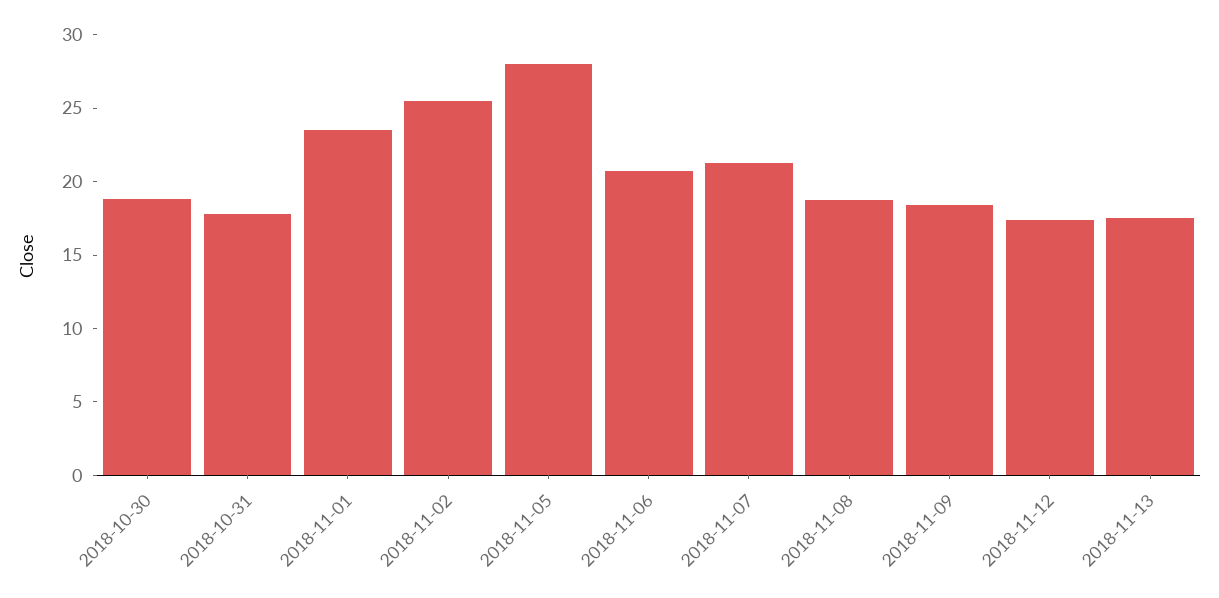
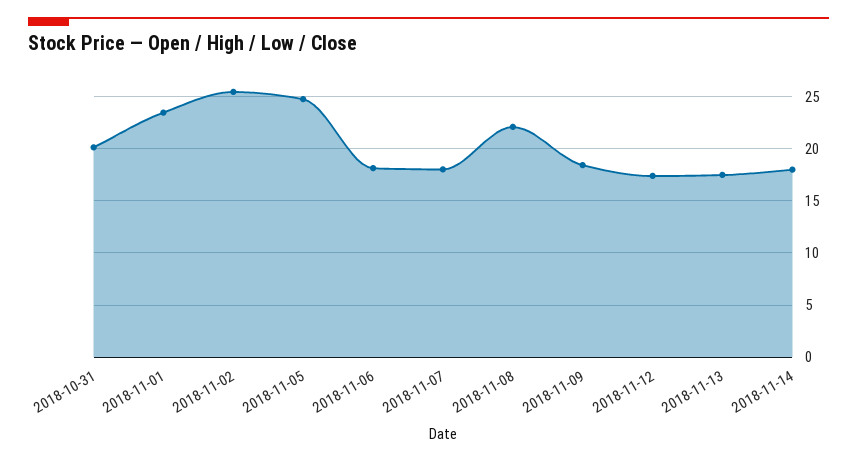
2018-10-30: 19 -> none
2018-10-31: 18 -> 20
2018-11-05: 28 -> 25
2018-11-06: 21 -> 18
2018-11-07: 21 -> 18
2018-11-08: 19 -> 22
2018-11-14: none -> 18

